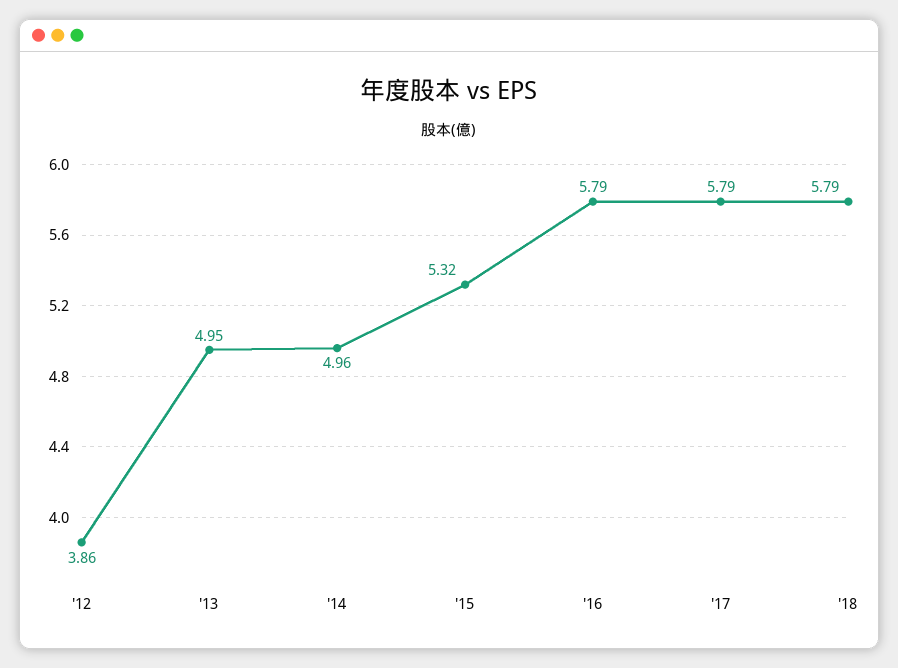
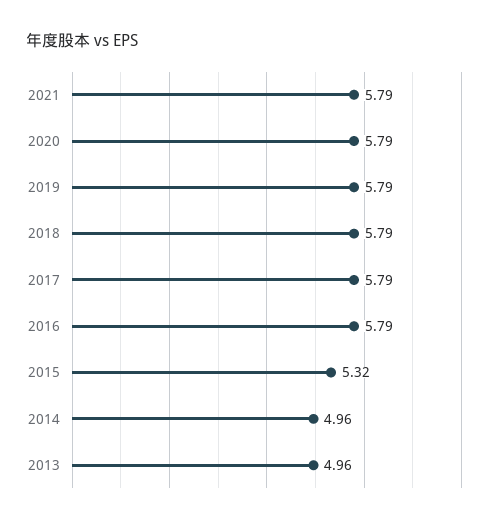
'12: 3.86 -> none
'13: 4.95 -> 4.96
2021: none -> 5.79
2020: none -> 5.79
2019: none -> 5.79

